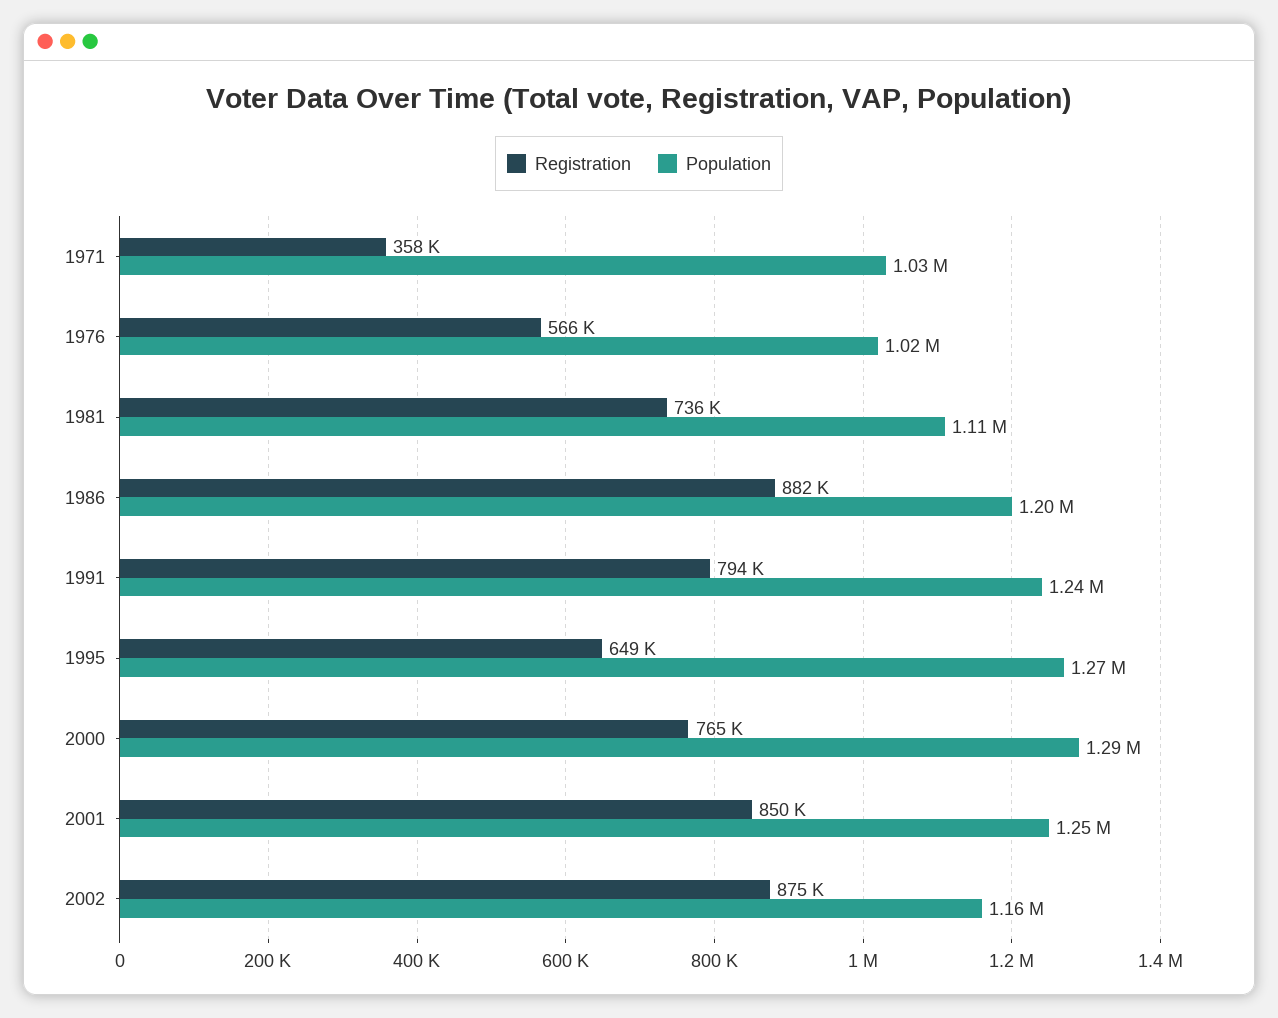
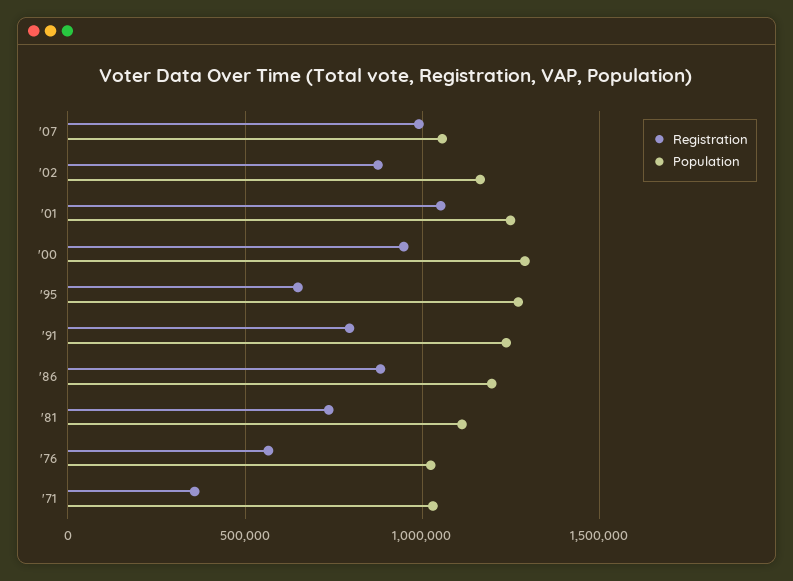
Registration, 2000: 765000 -> 950000
Registration, 2001: 850000 -> 1050000
Registration, '07: none -> 1000000
Population, '07: none -> 1050000

